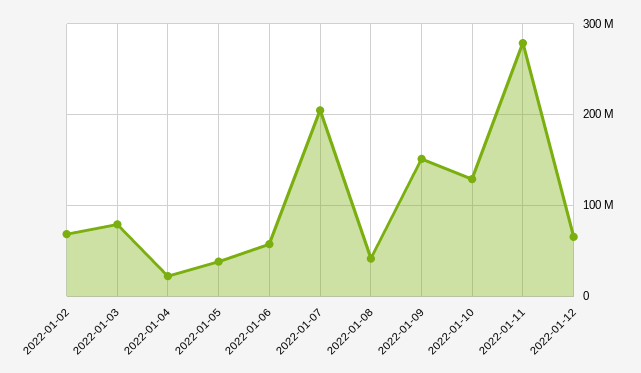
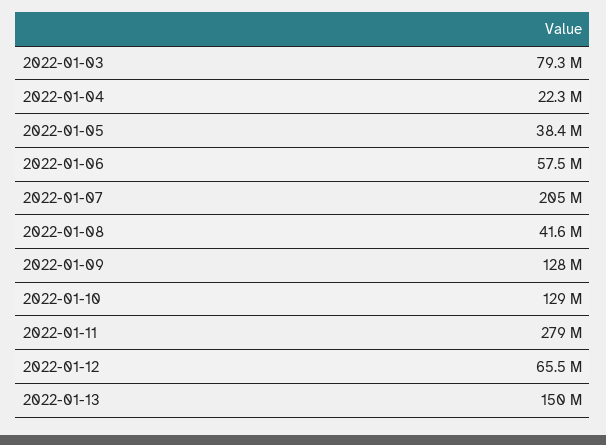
2022-01-02: 70000000 -> none
2022-01-09: 150000000 -> 128000000
2022-01-13: none -> 150000000

